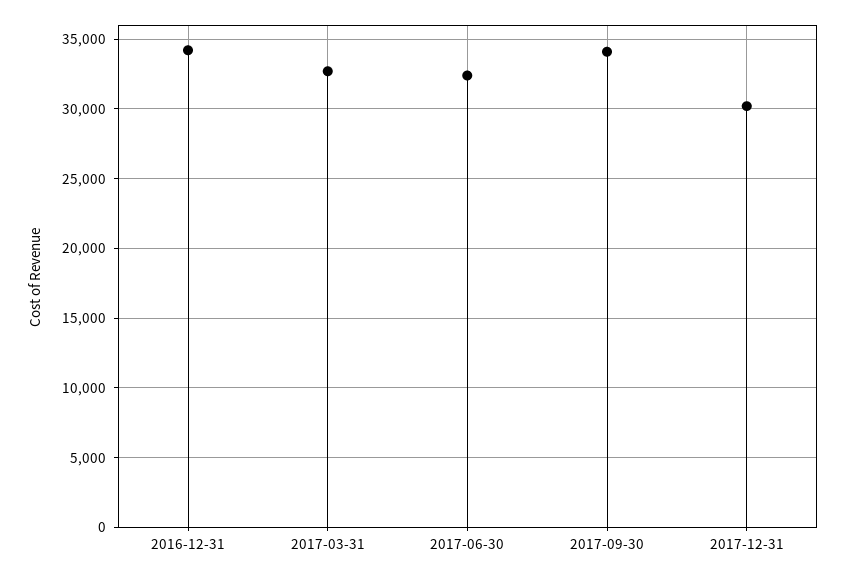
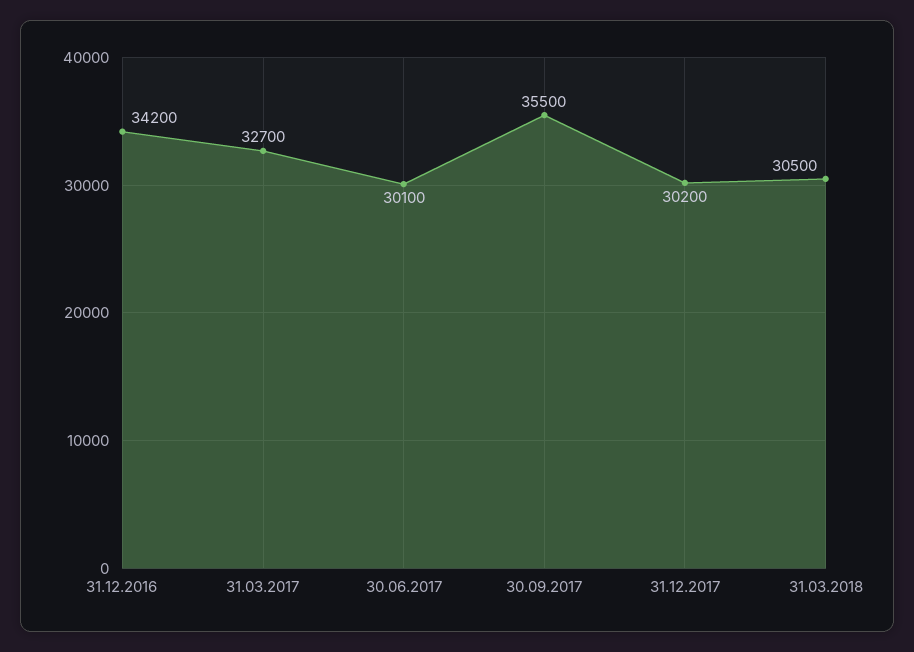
2017-06-30: 32500 -> 30100
2017-09-30: 34000 -> 35500
31.03.2018: none -> 30500

